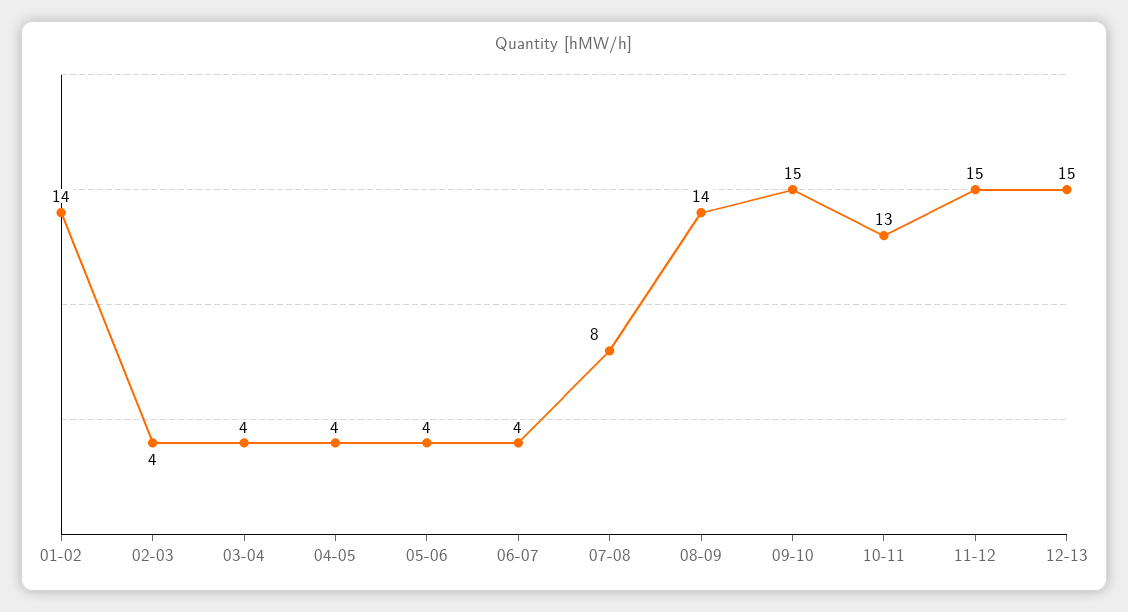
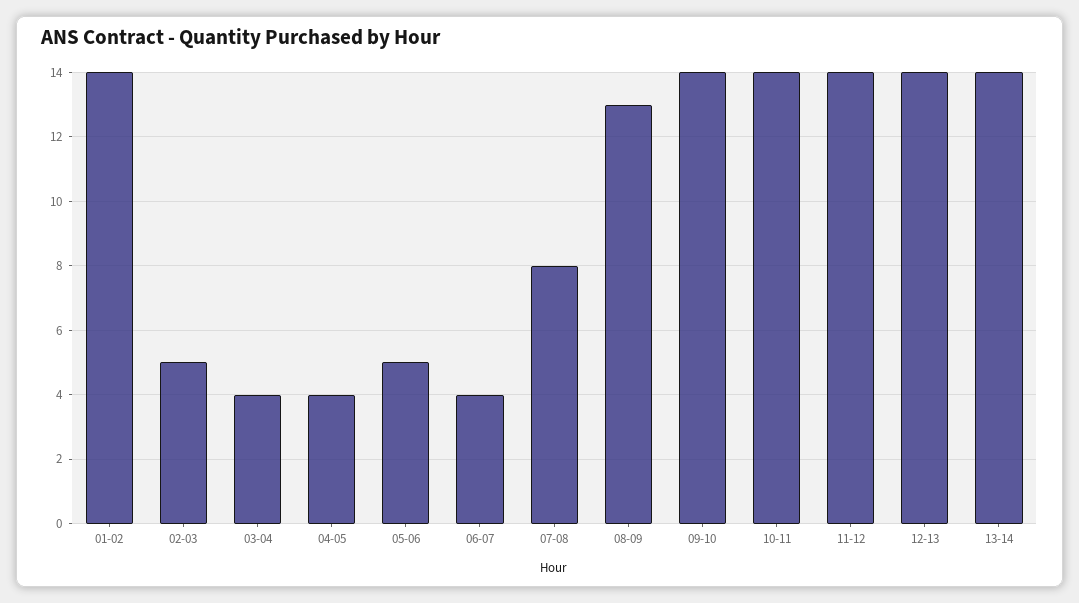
02-03: 4 -> 5
05-06: 4 -> 5
08-09: 14 -> 13
09-10: 15 -> 14
10-11: 13 -> 14
11-12: 15 -> 14
12-13: 15 -> 14
13-14: none -> 14

